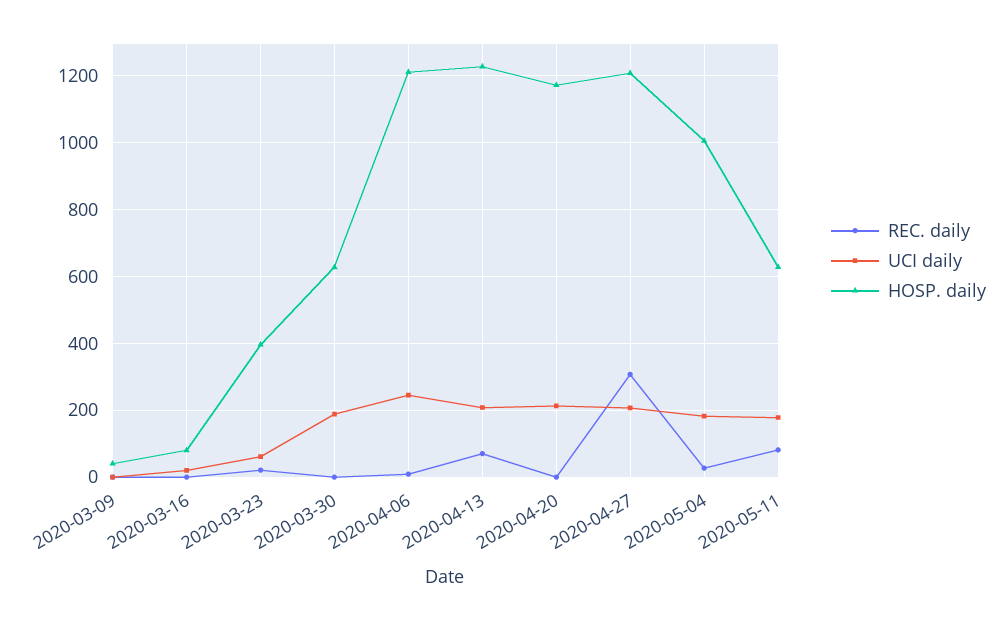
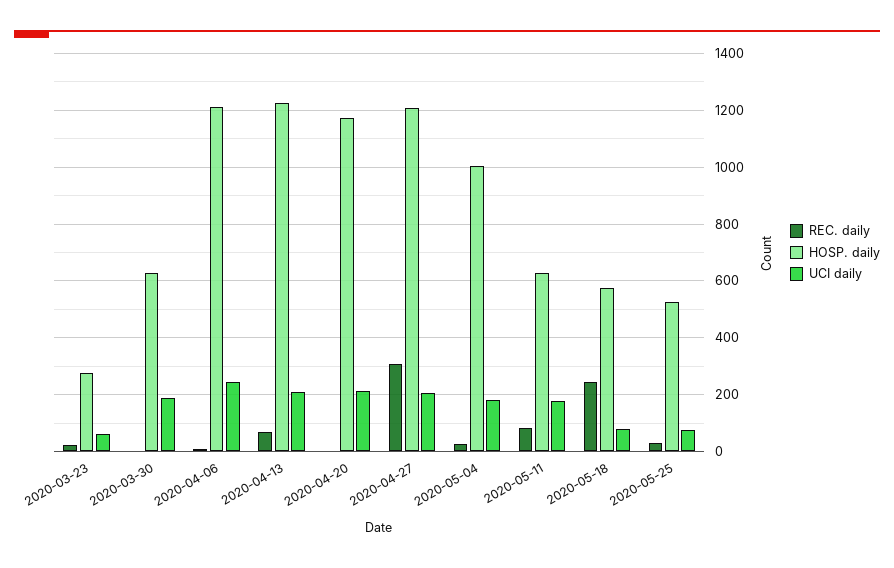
REC. daily, 2020-03-09: 0 -> none
UCI daily, 2020-03-09: 0 -> none
HOSP. daily, 2020-03-09: 40 -> none
REC. daily, 2020-03-16: 0 -> none
UCI daily, 2020-03-16: 20 -> none
HOSP. daily, 2020-03-16: 80 -> none
HOSP. daily, 2020-03-23: 400 -> 275
REC. daily, 2020-05-18: none -> 250
HOSP. daily, 2020-05-18: none -> 575
UCI daily, 2020-05-18: none -> 75
REC. daily, 2020-05-25: none -> 25
HOSP. daily, 2020-05-25: none -> 525
UCI daily, 2020-05-25: none -> 75

